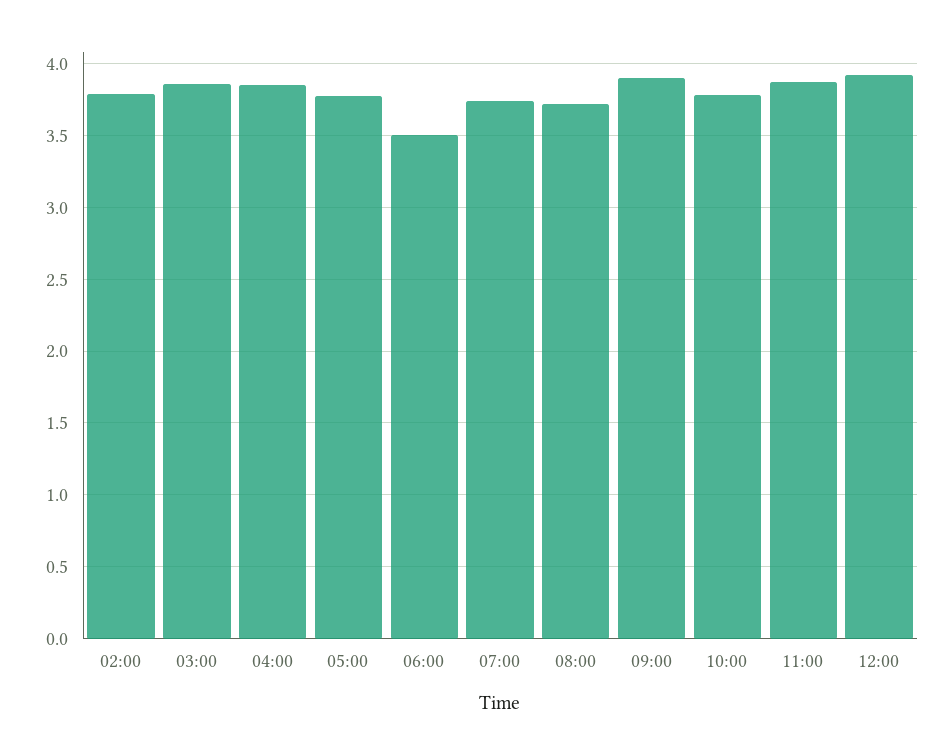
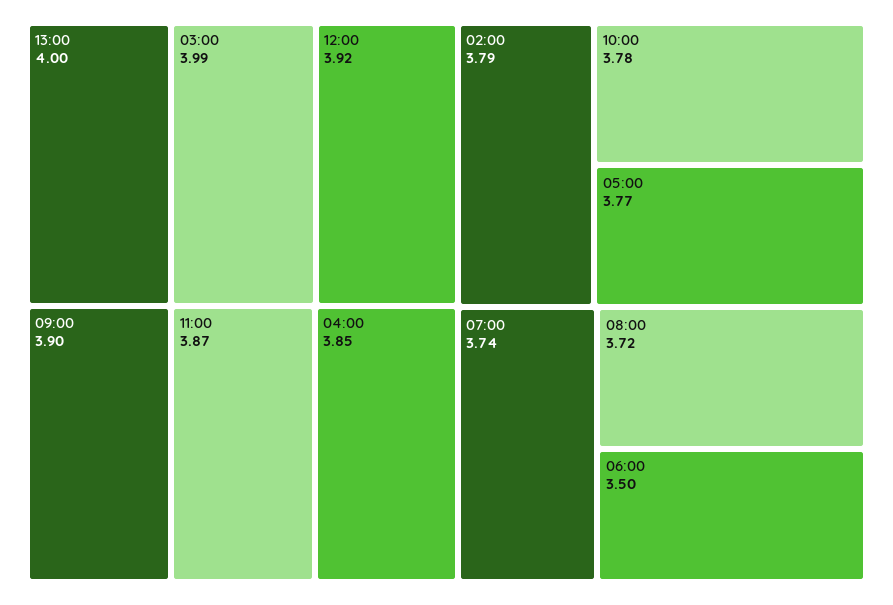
03:00: 3.85 -> 3.99
13:00: none -> 4

